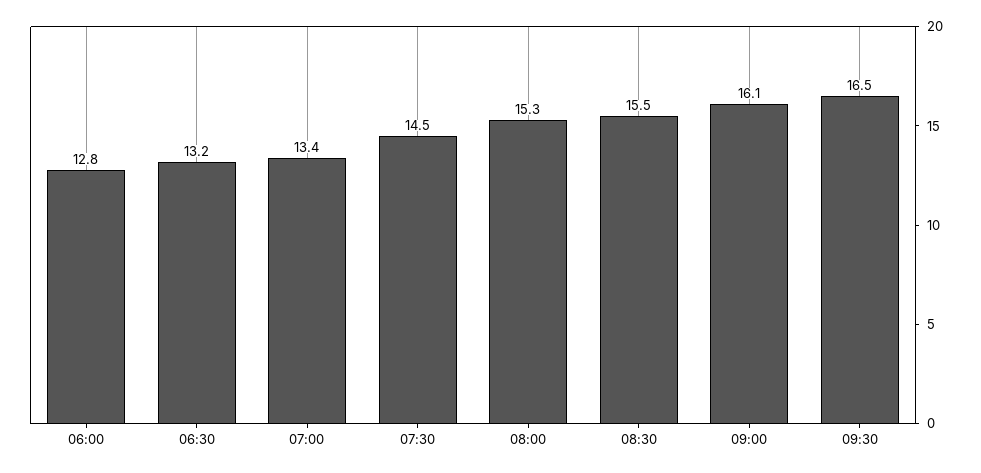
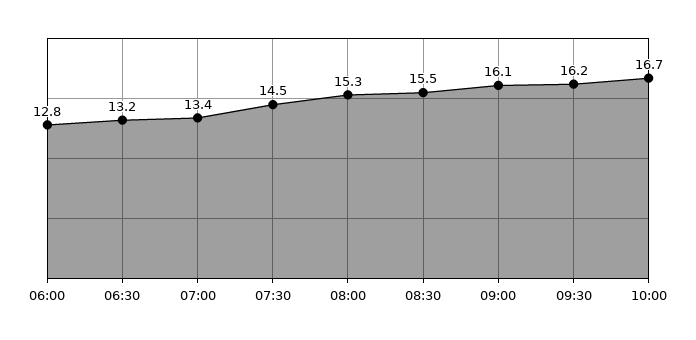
09:30: 16.5 -> 16.2
10:00: none -> 16.7

